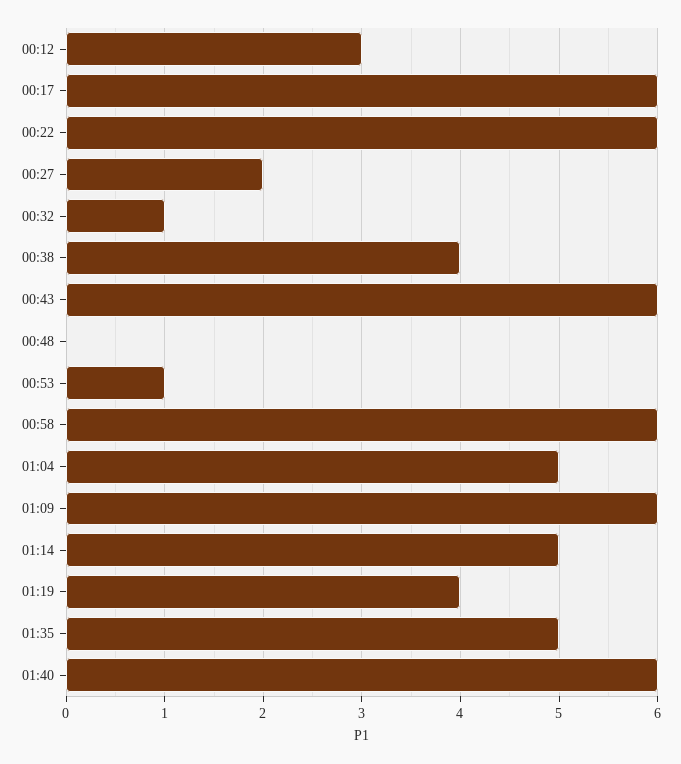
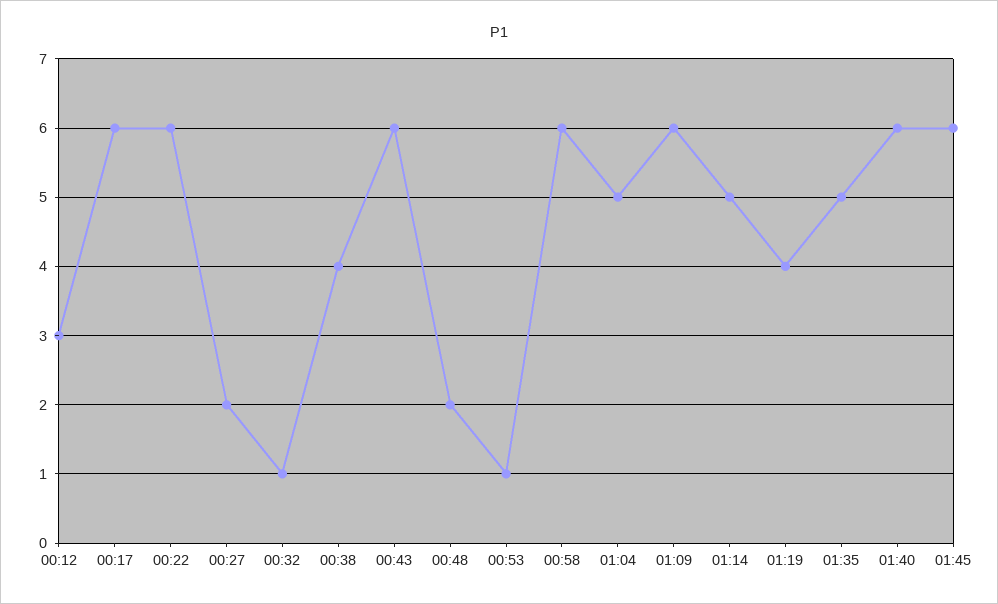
00:48: 0 -> 2
01:45: none -> 6

